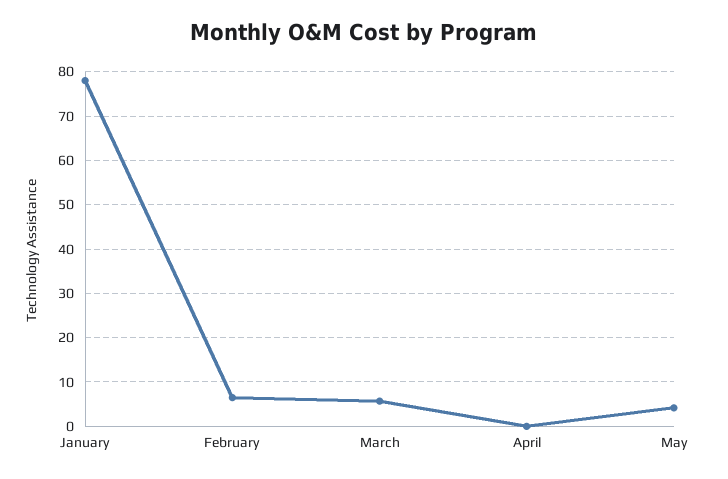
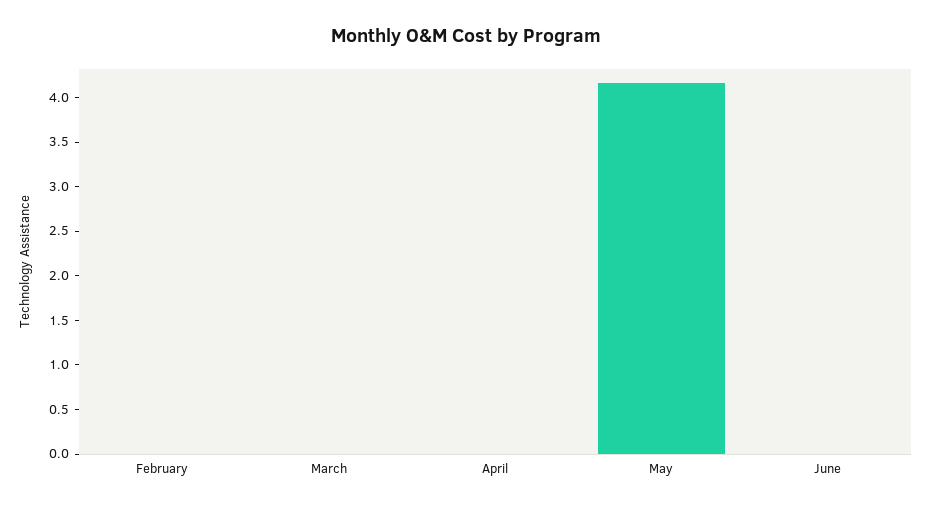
January: 78 -> none
February: 6 -> 0
March: 6 -> 0
June: none -> 0

